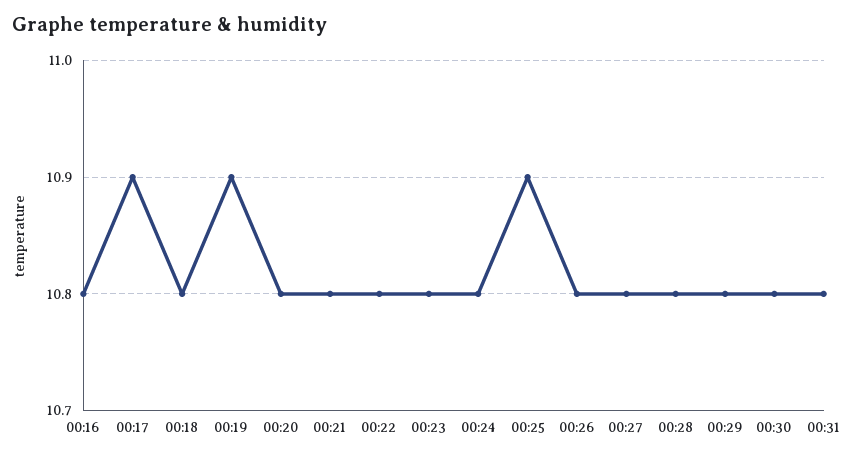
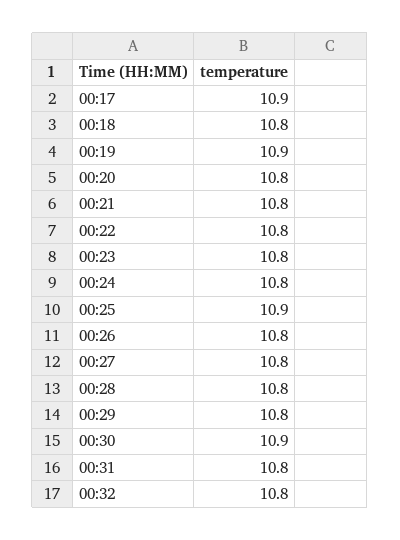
00:16: 10.8 -> none
00:30: 10.8 -> 10.9
00:32: none -> 10.8

